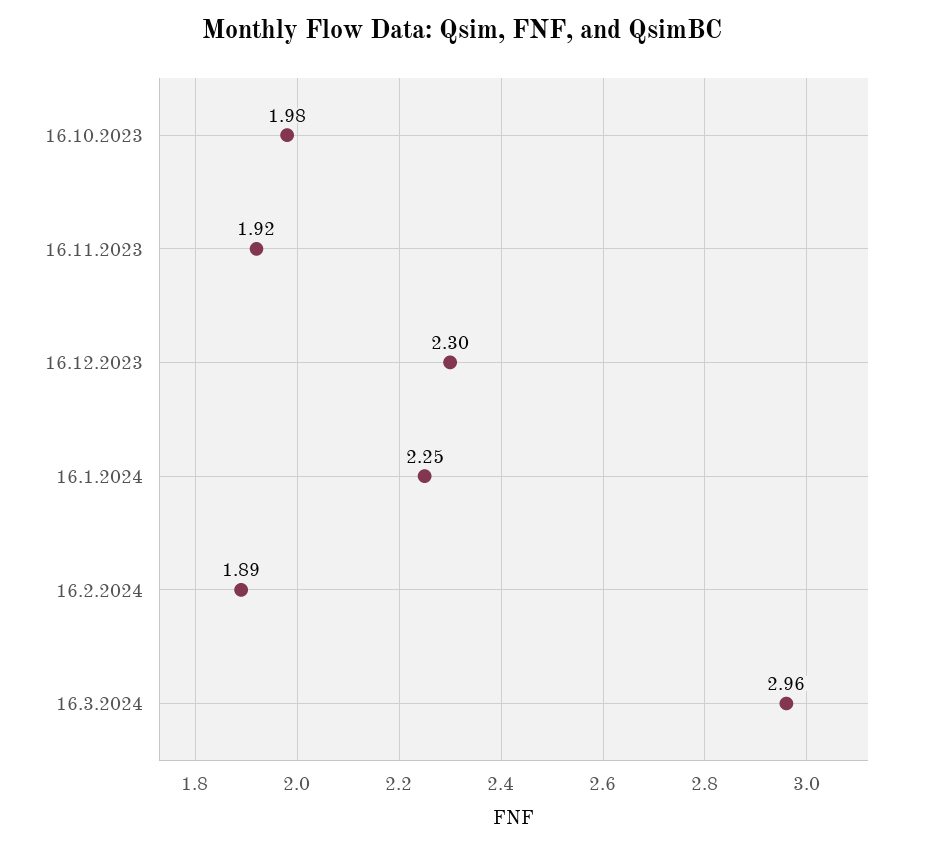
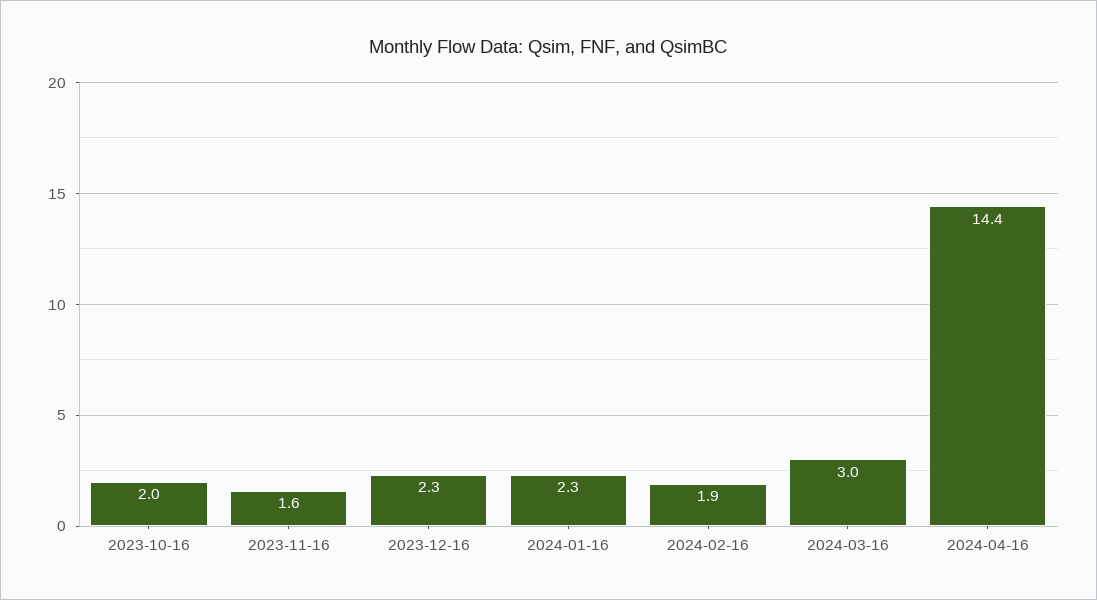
16.11.2023: 1.92 -> 1.6
2024-04-16: none -> 14.4

